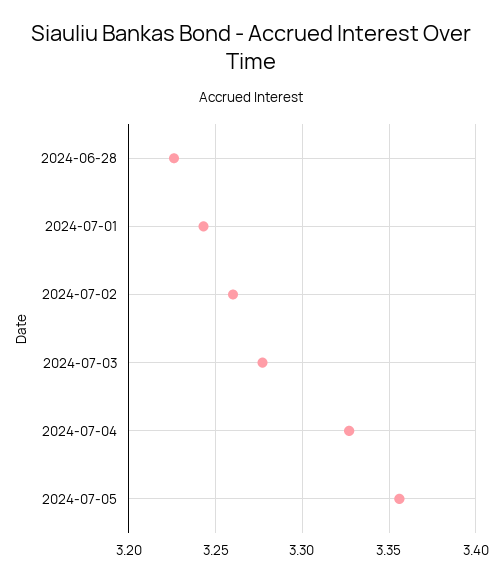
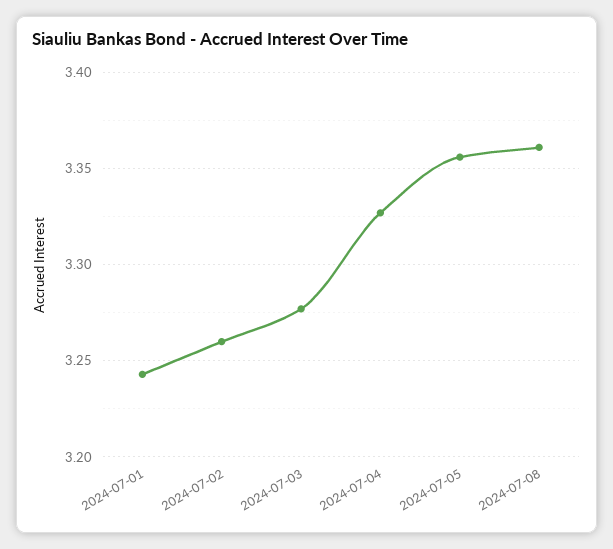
2024-06-28: 3.225 -> none
2024-07-08: none -> 3.36

